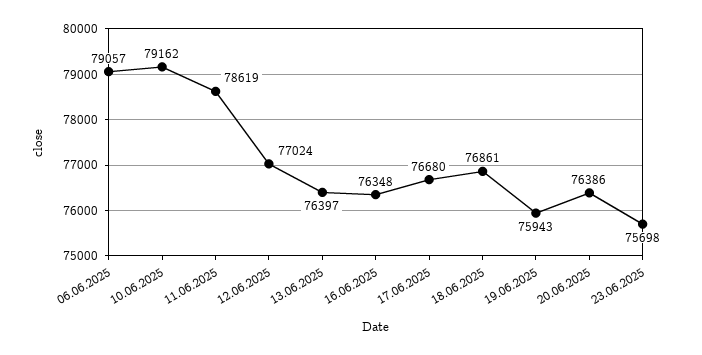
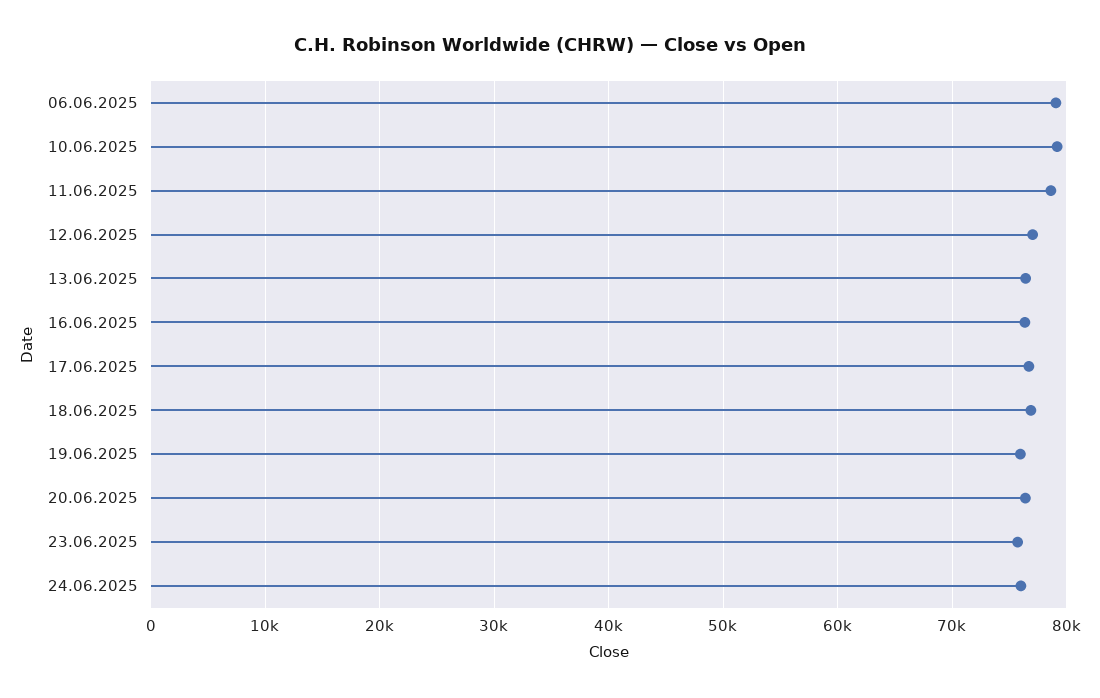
24.06.2025: none -> 76000

